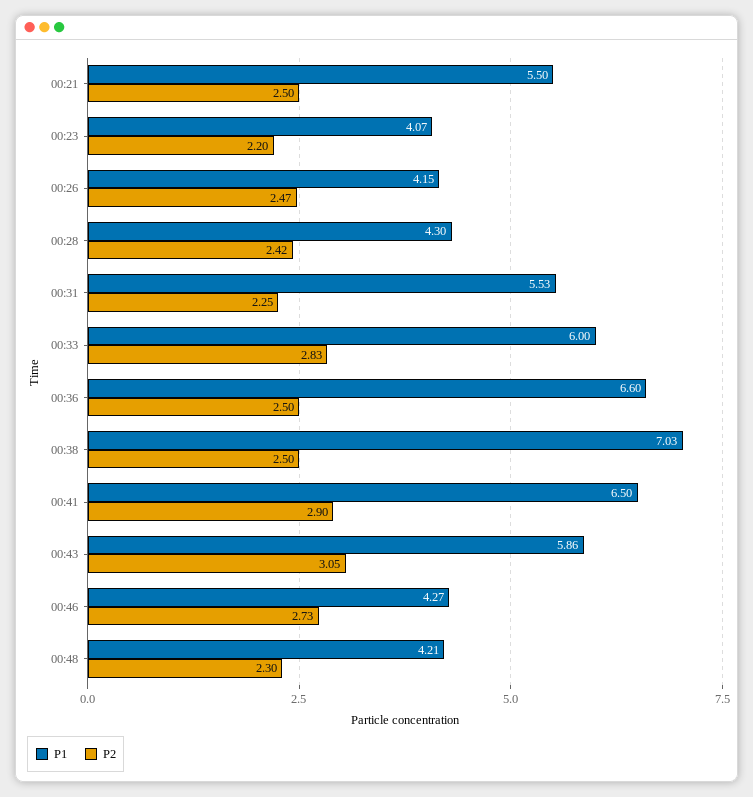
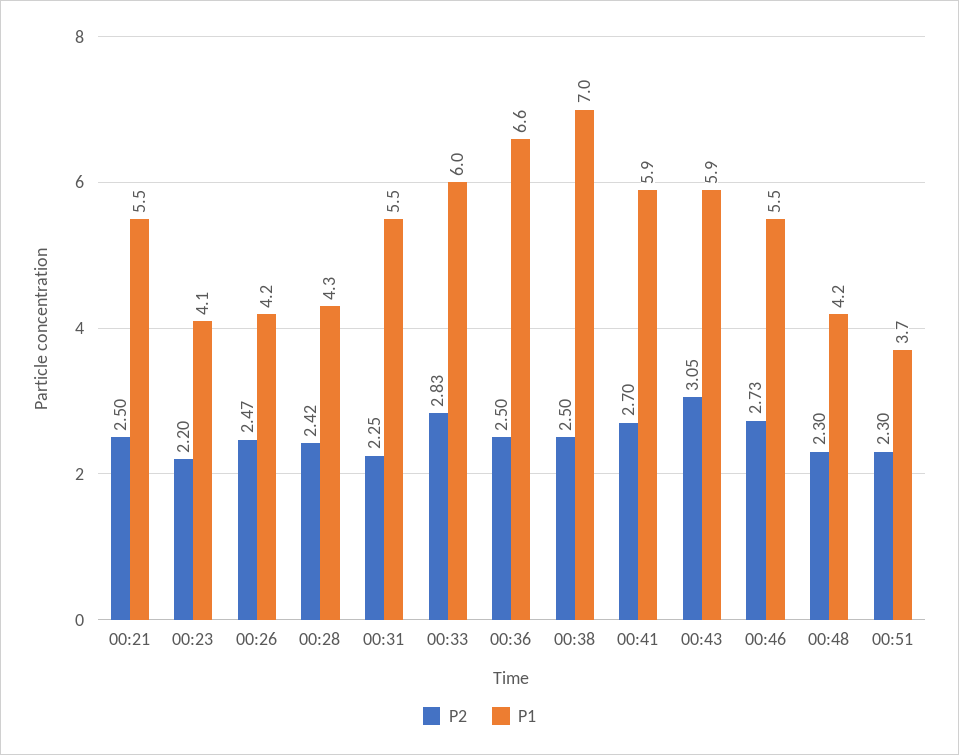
P1, 00:41: 6.5 -> 5.9
P2, 00:41: 2.9 -> 2.7
P1, 00:46: 4.27 -> 5.5
P2, 00:51: none -> 2.3
P1, 00:51: none -> 3.7

